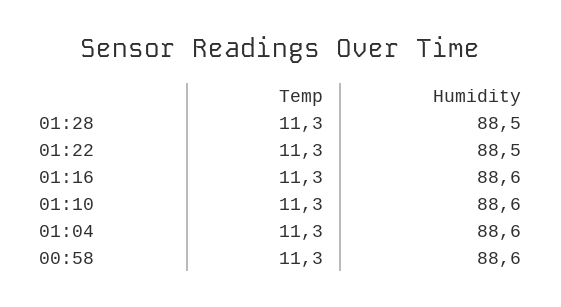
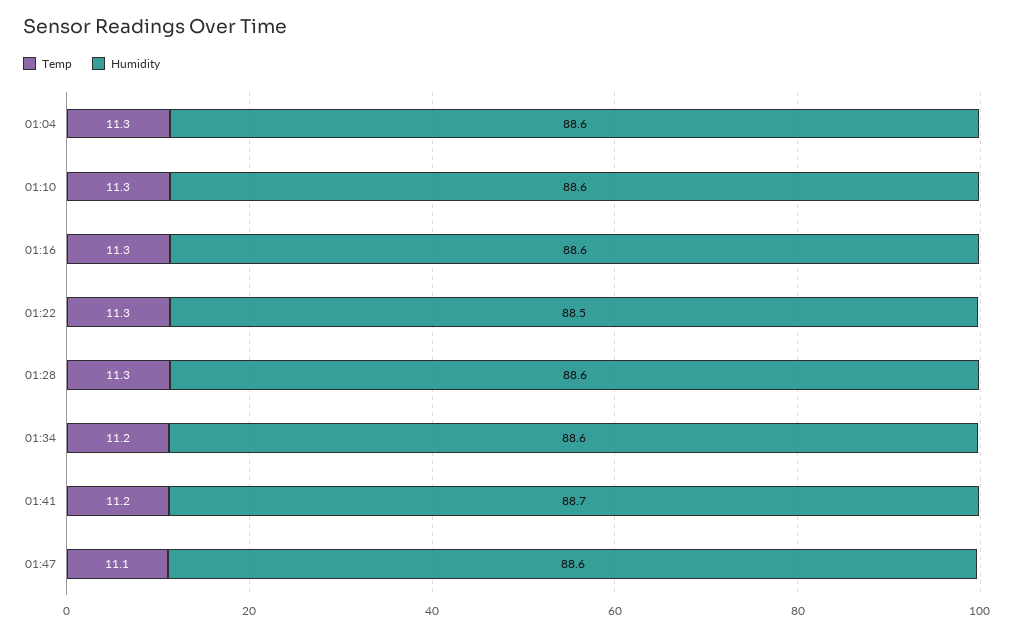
Humidity, 01:28: 88.5 -> 88.6
Temp, 00:58: 11.3 -> none
Humidity, 00:58: 88.6 -> none
Temp, 01:34: none -> 11.2
Humidity, 01:34: none -> 88.6
Temp, 01:41: none -> 11.2
Humidity, 01:41: none -> 88.7
Temp, 01:47: none -> 11.1
Humidity, 01:47: none -> 88.6

